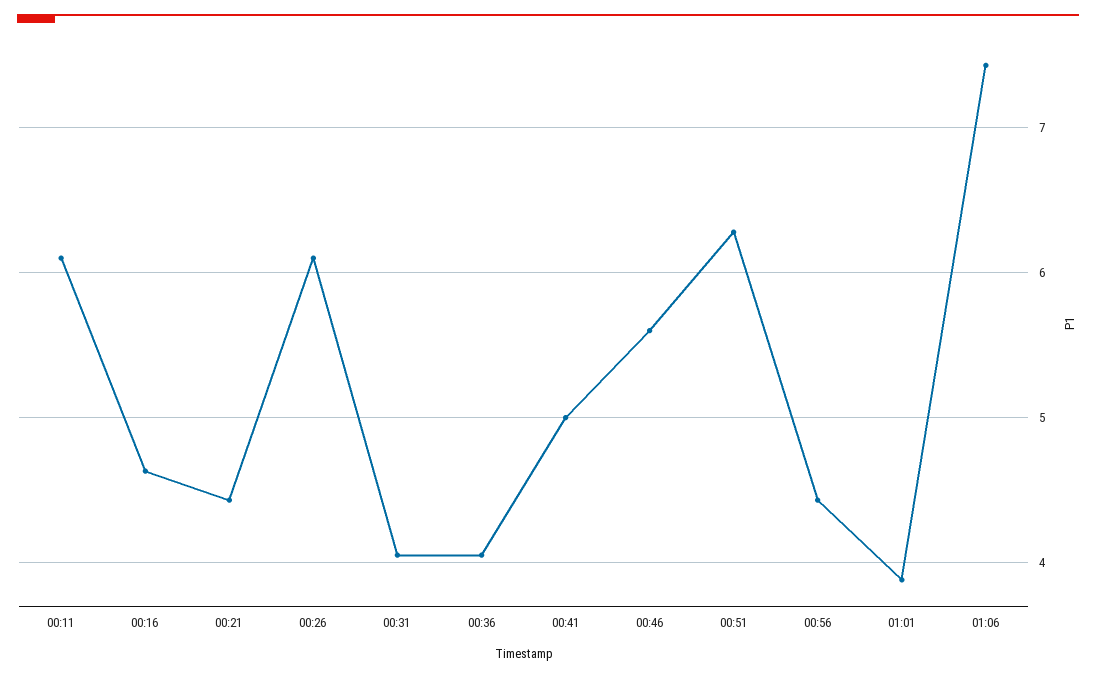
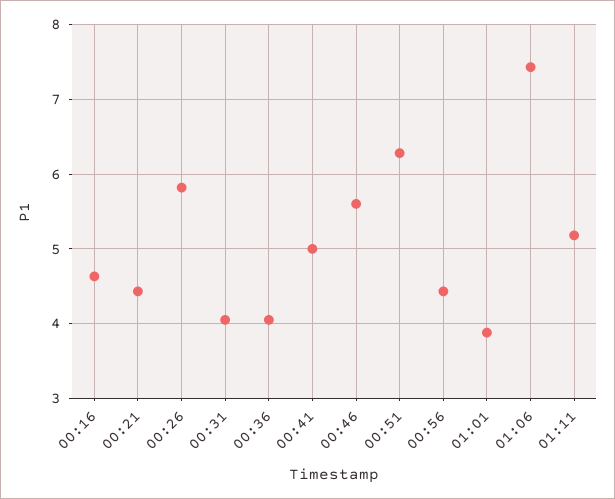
00:11: 6.1 -> none
00:26: 6.1 -> 5.8
01:11: none -> 5.2

